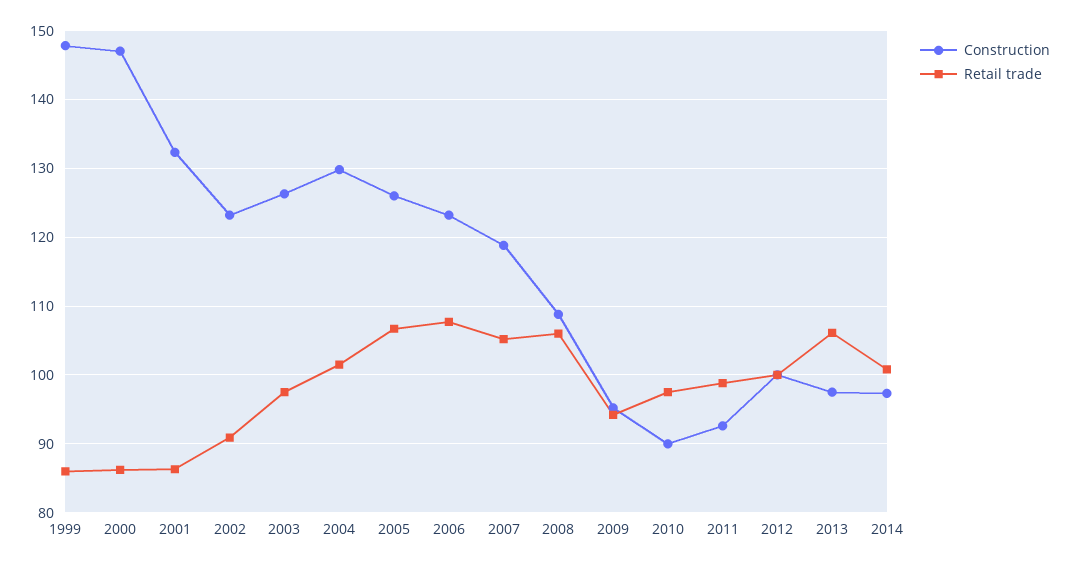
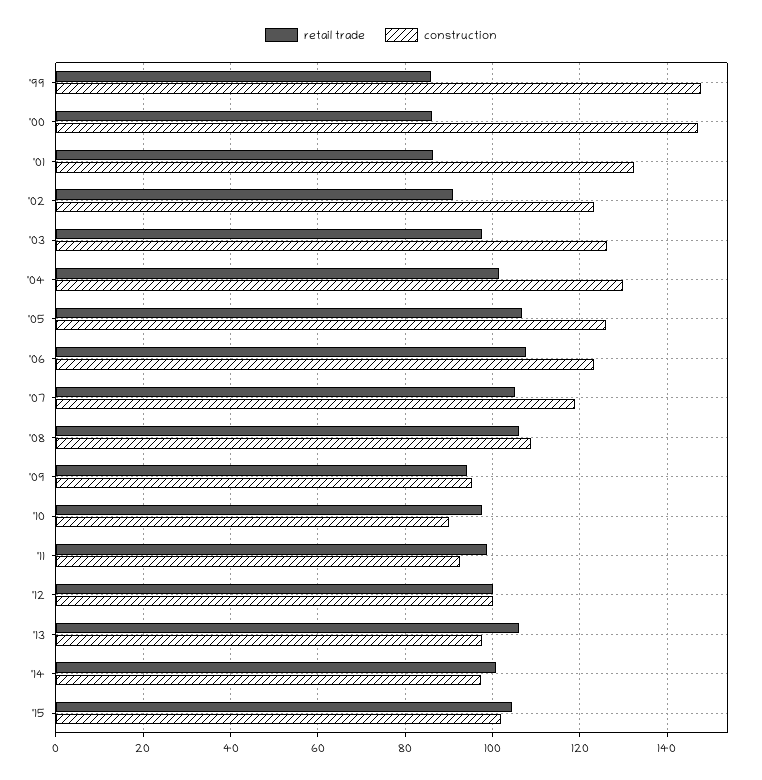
Retail trade, '15: none -> 104
Construction, '15: none -> 102

